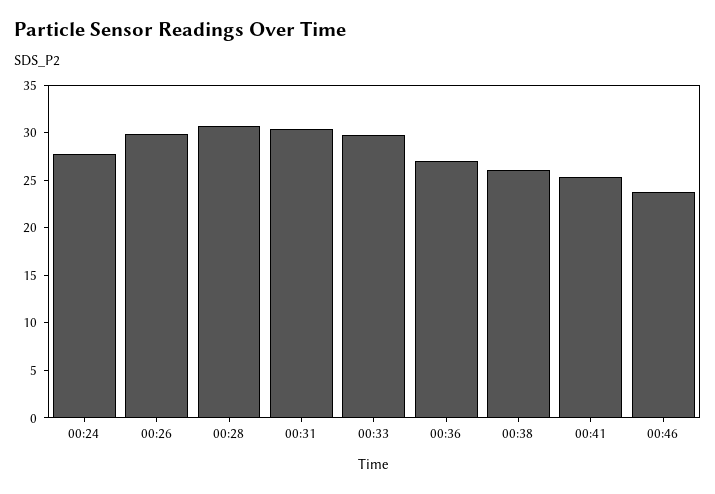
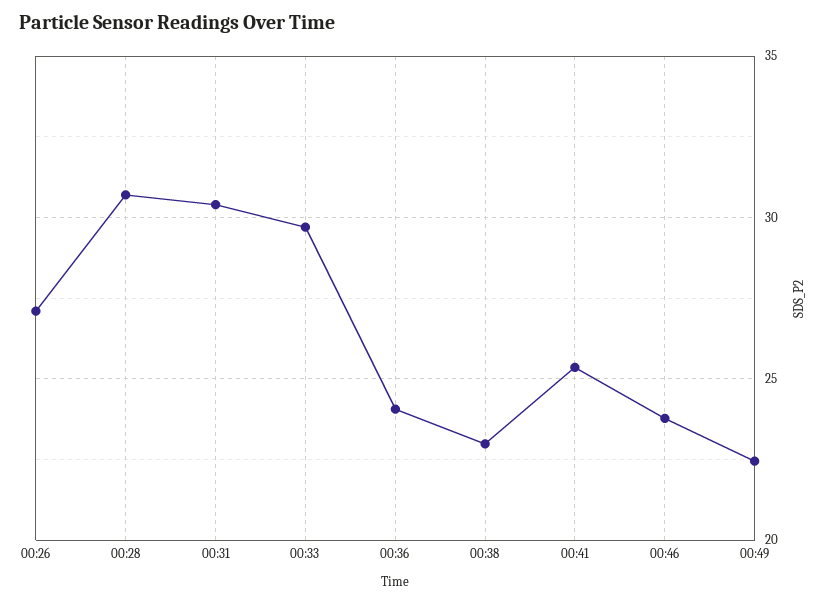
00:24: 28 -> none
00:26: 30 -> 27
00:36: 27 -> 24
00:38: 26 -> 23
00:49: none -> 22.5

